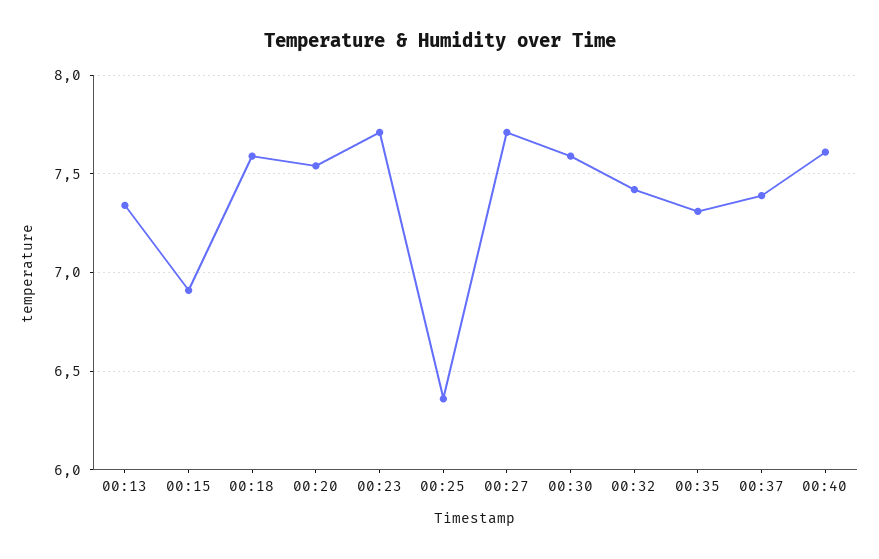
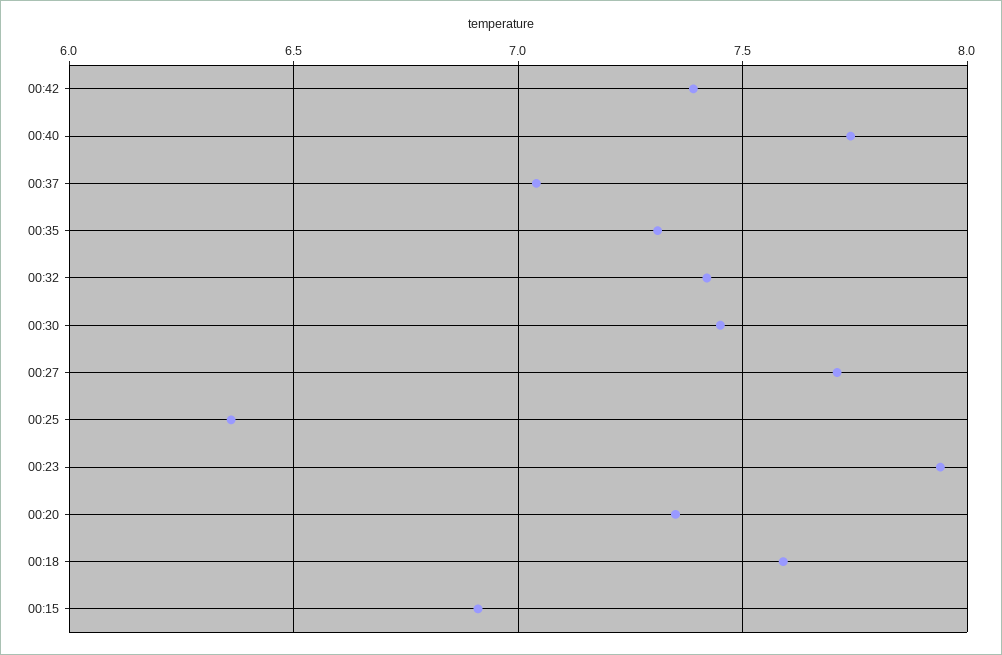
00:13: 7.35 -> none
00:20: 7.55 -> 7.35
00:23: 7.7 -> 7.95
00:30: 7.6 -> 7.45
00:37: 7.4 -> 7.05
00:40: 7.6 -> 7.75
00:42: none -> 7.4

